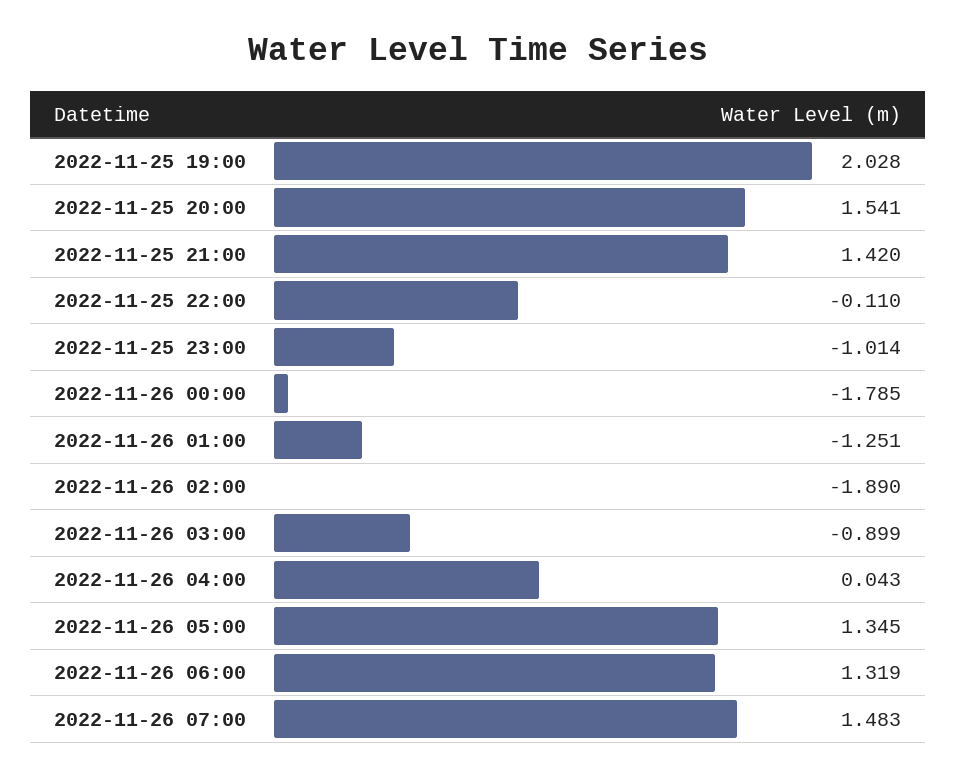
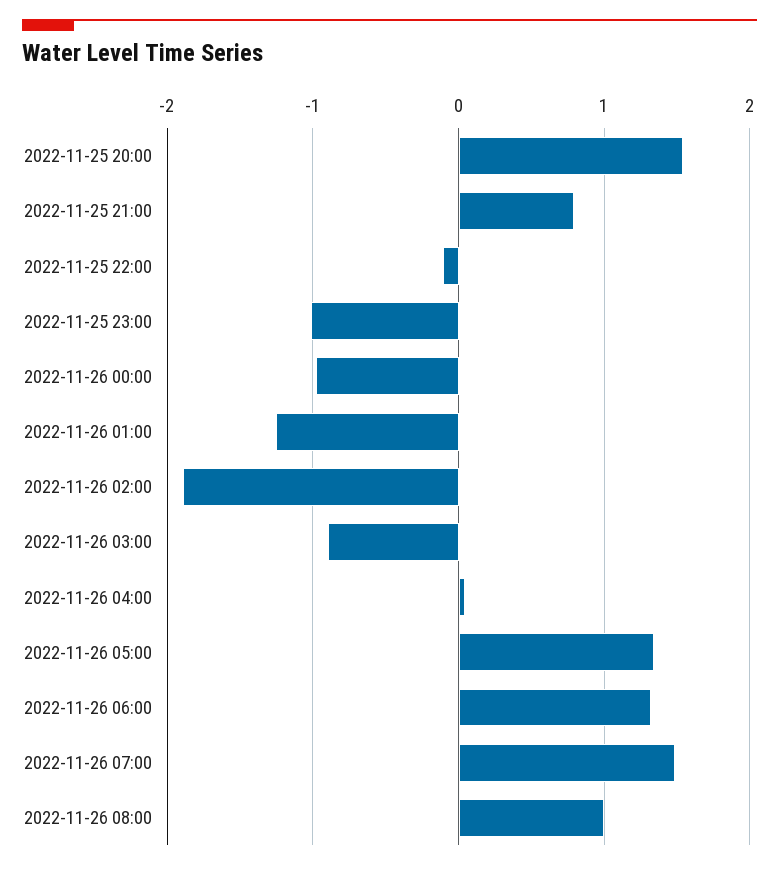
2022-11-25 19:00: 2.028 -> none
2022-11-25 21:00: 1.42 -> 0.8
2022-11-26 00:00: -1.785 -> -1
2022-11-26 08:00: none -> 1

